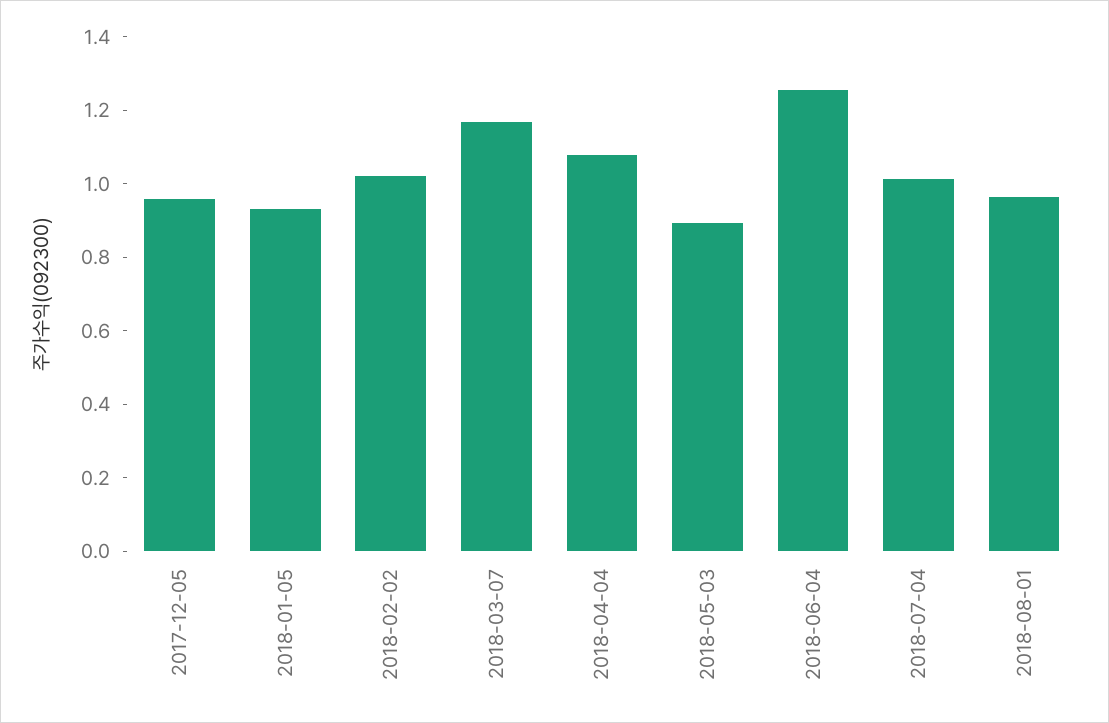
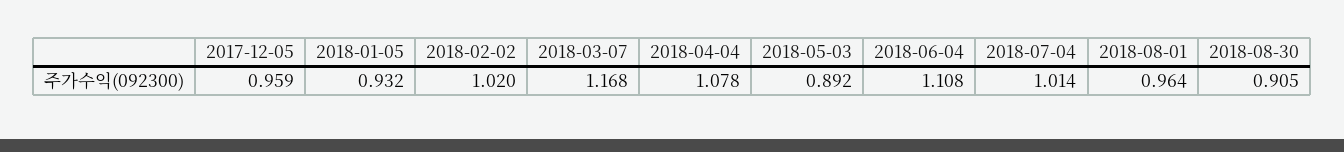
2018-06-04: 1.25 -> 1.108
2018-08-30: none -> 0.905

